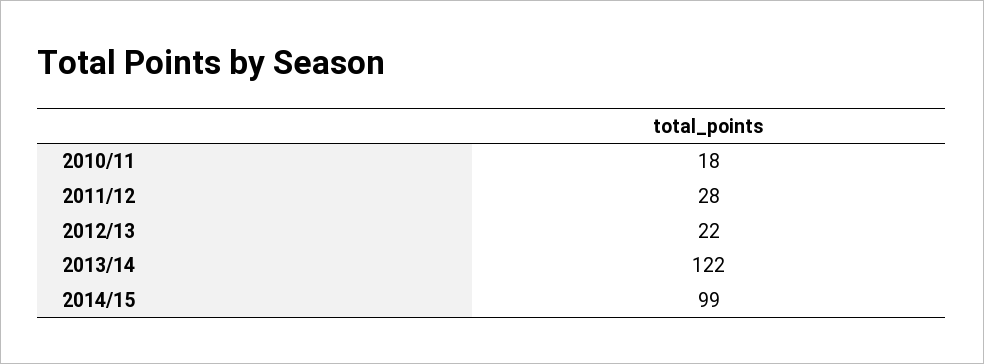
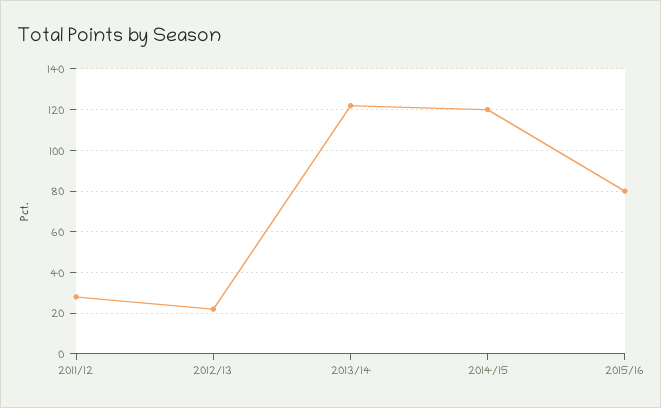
2010/11: 18 -> none
2014/15: 99 -> 120
2015/16: none -> 80

